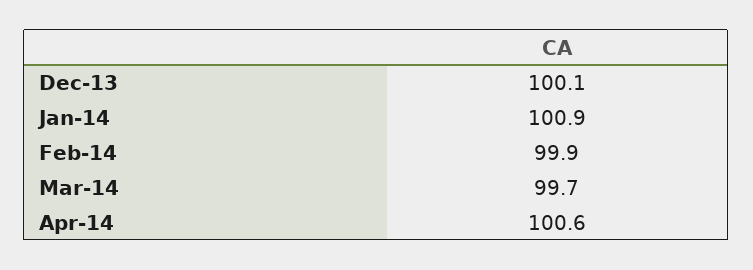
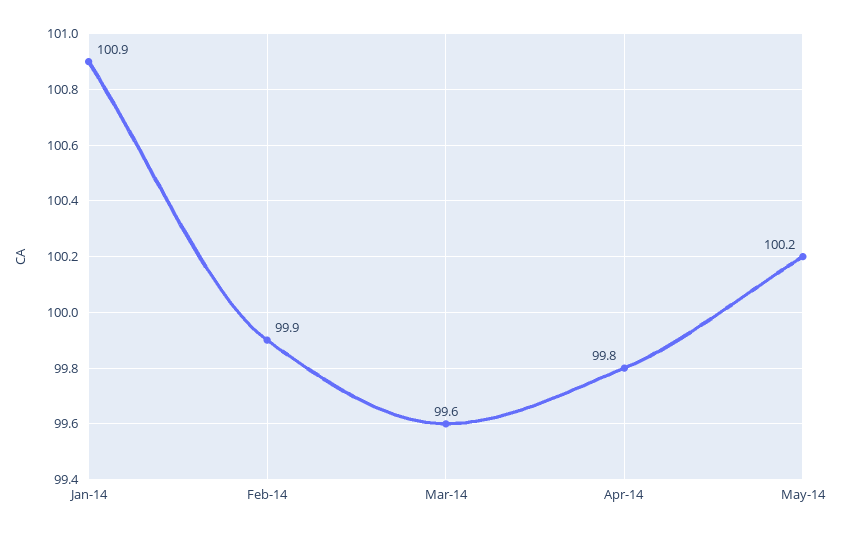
Dec-13: 100.1 -> none
Mar-14: 99.7 -> 99.6
Apr-14: 100.6 -> 99.8
May-14: none -> 100.2

